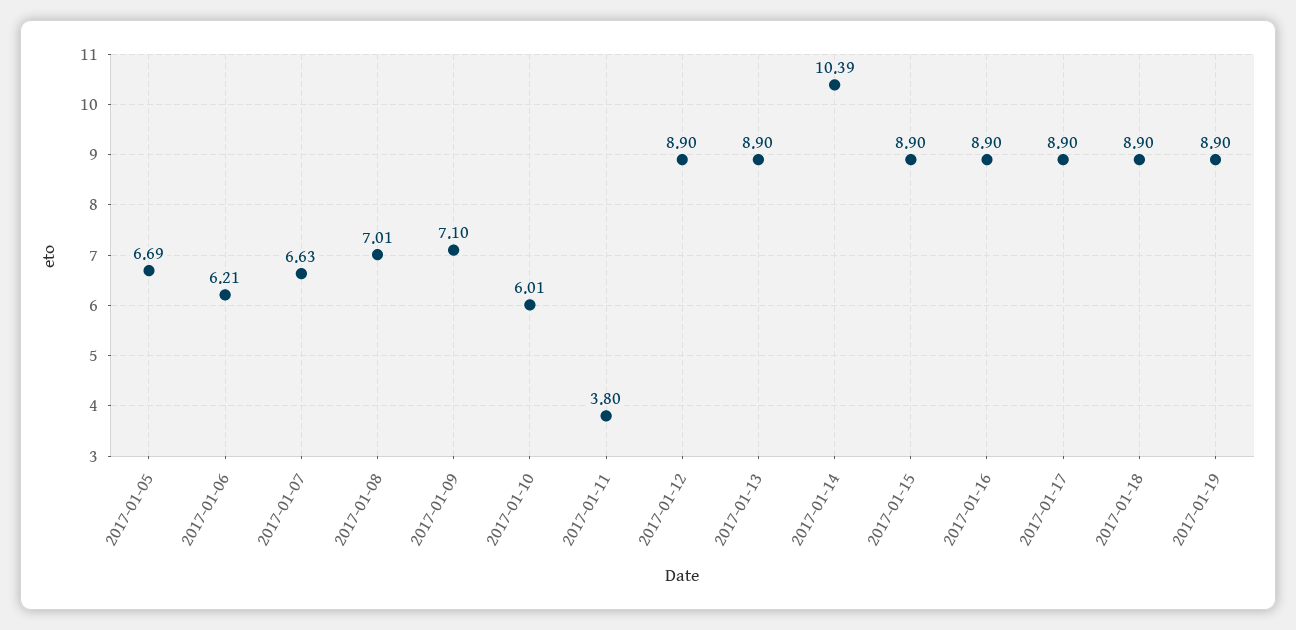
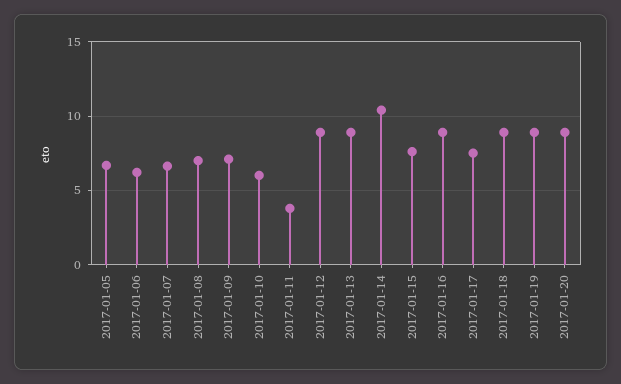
2017-01-15: 8.9 -> 7.5
2017-01-17: 8.9 -> 7.5
2017-01-20: none -> 9

